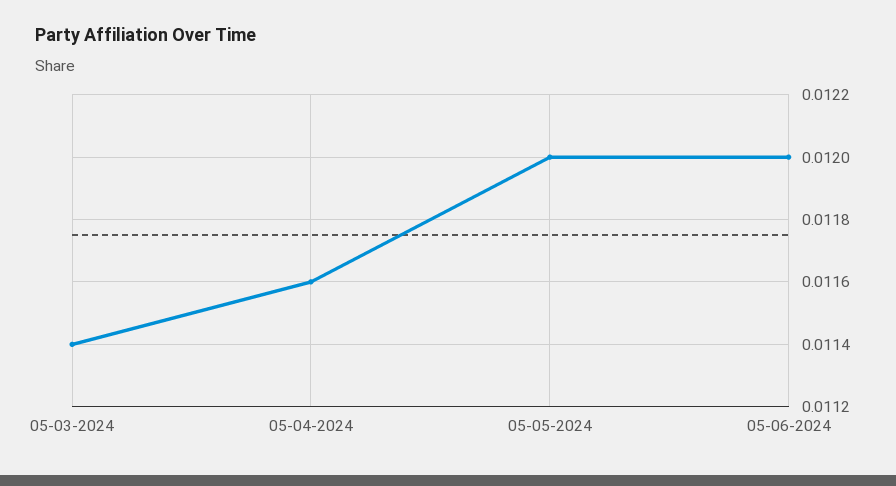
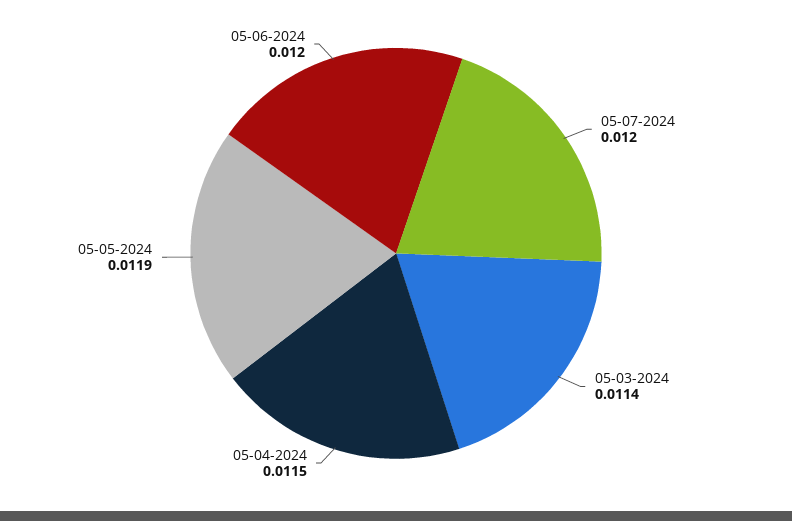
05-04-2024: 0.0116 -> 0.0115
05-05-2024: 0.012 -> 0.0119
05-07-2024: none -> 0.012

